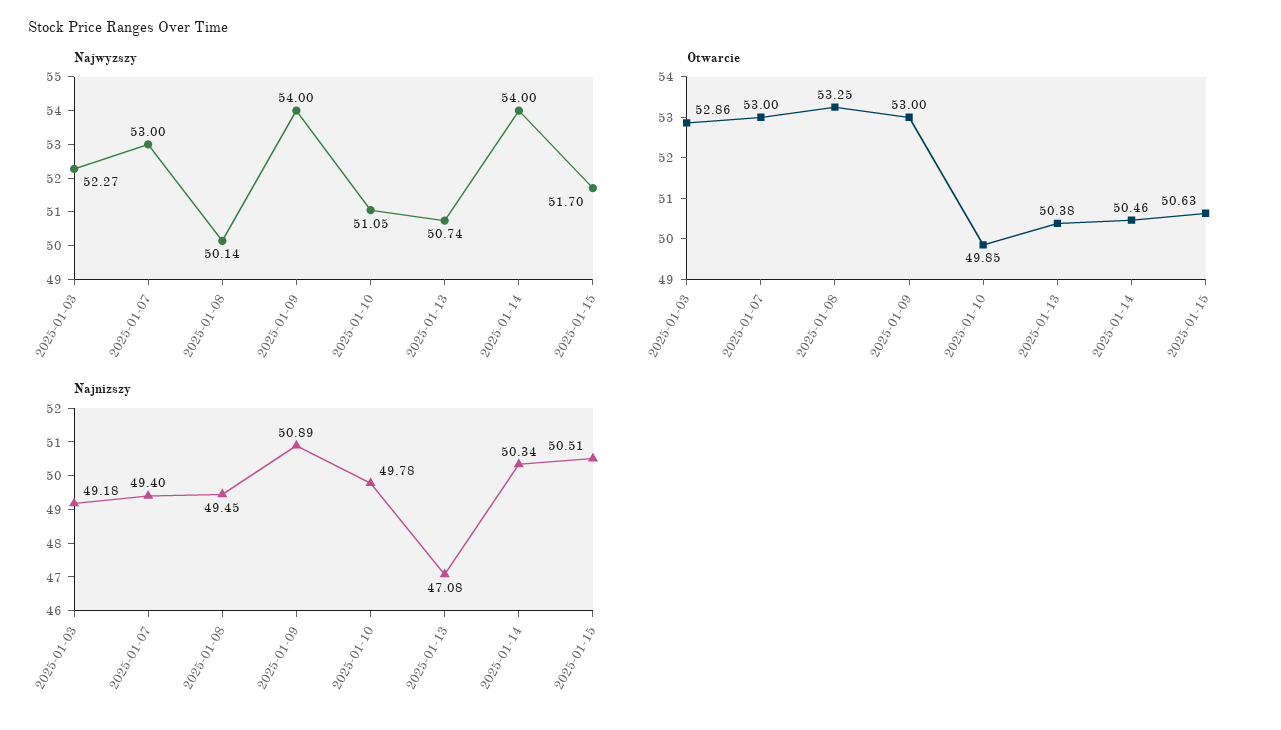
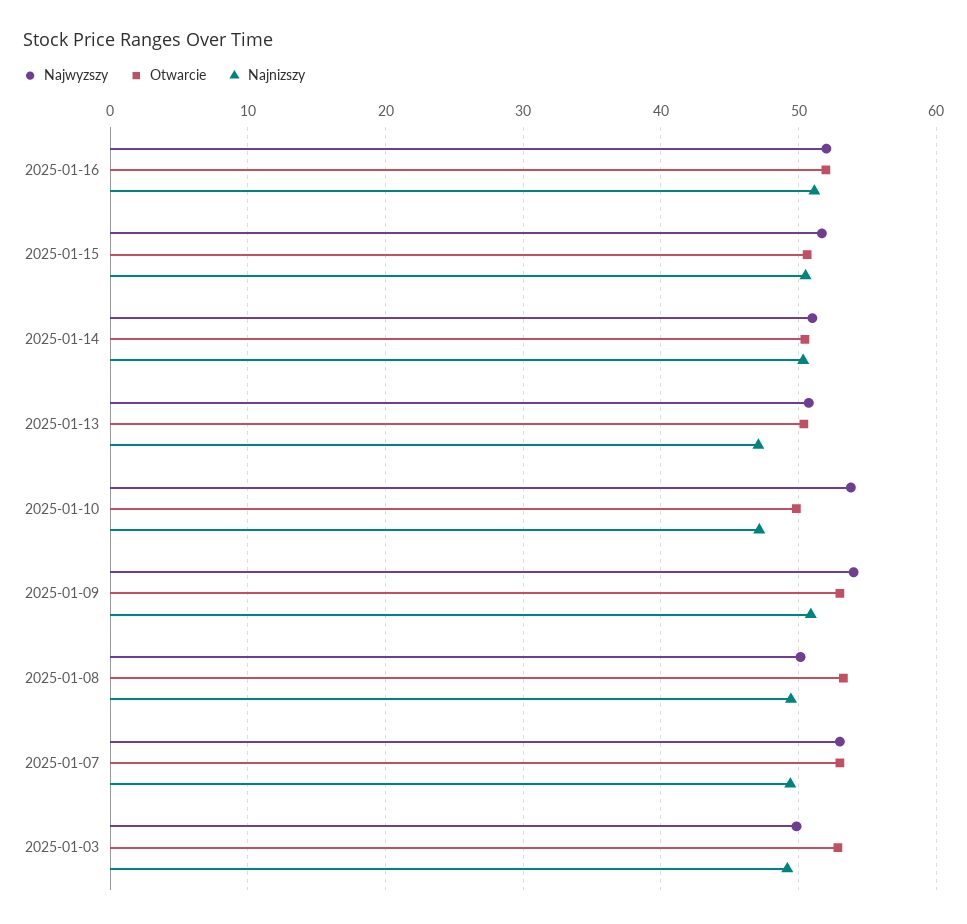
Najwyzszy, 2025-01-03: 52.27 -> 50
Najwyzszy, 2025-01-10: 51.05 -> 54
Najwyzszy, 2025-01-14: 54 -> 51
Najnizszy, 2025-01-10: 49.78 -> 47
Najwyzszy, 2025-01-16: none -> 52
Otwarcie, 2025-01-16: none -> 52
Najnizszy, 2025-01-16: none -> 51

